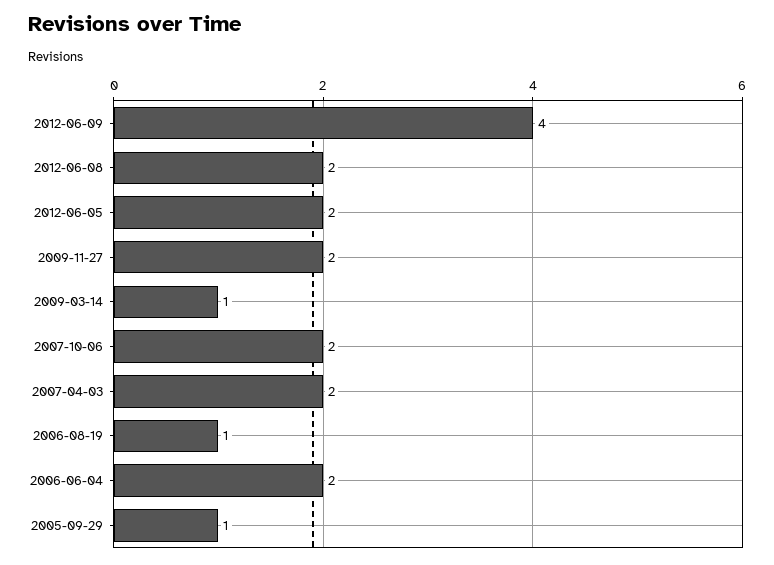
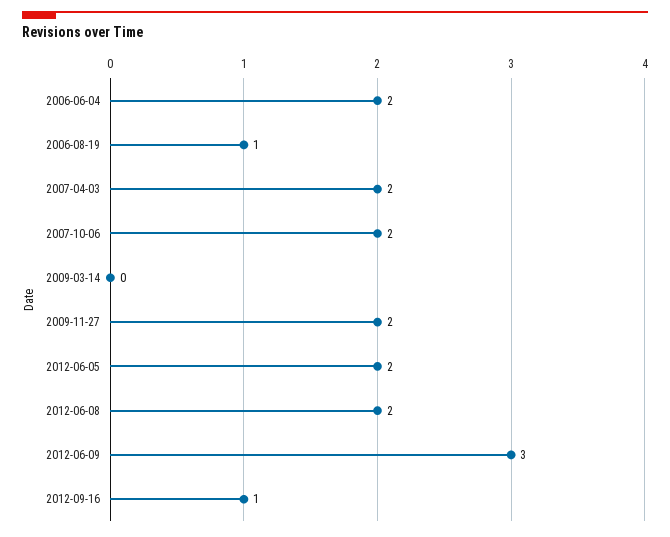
2012-06-09: 4 -> 3
2009-03-14: 1 -> 0
2005-09-29: 1 -> none
2012-09-16: none -> 1

